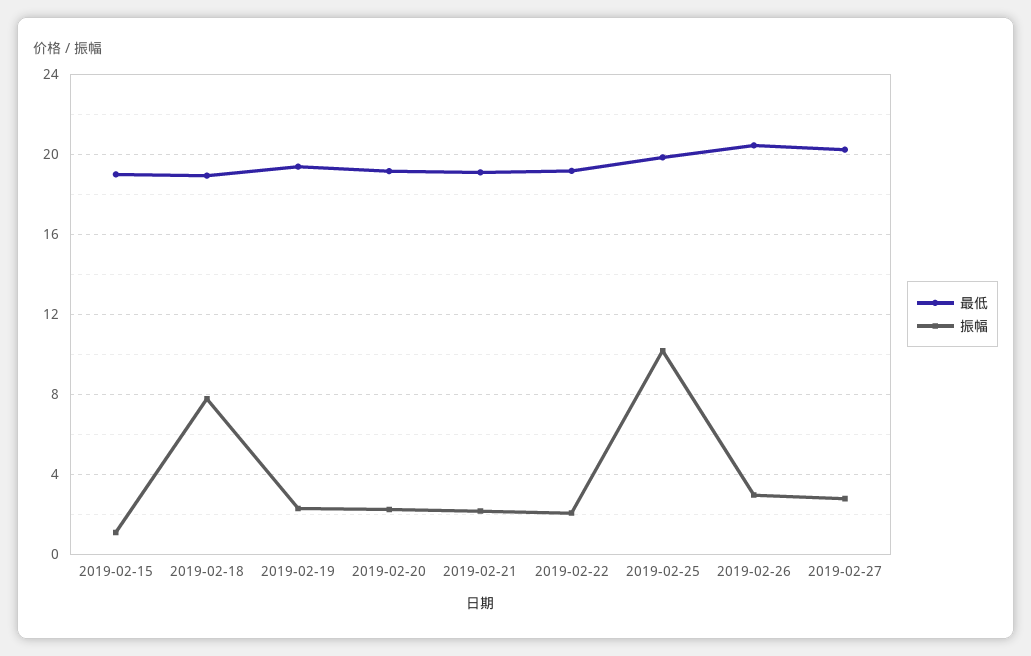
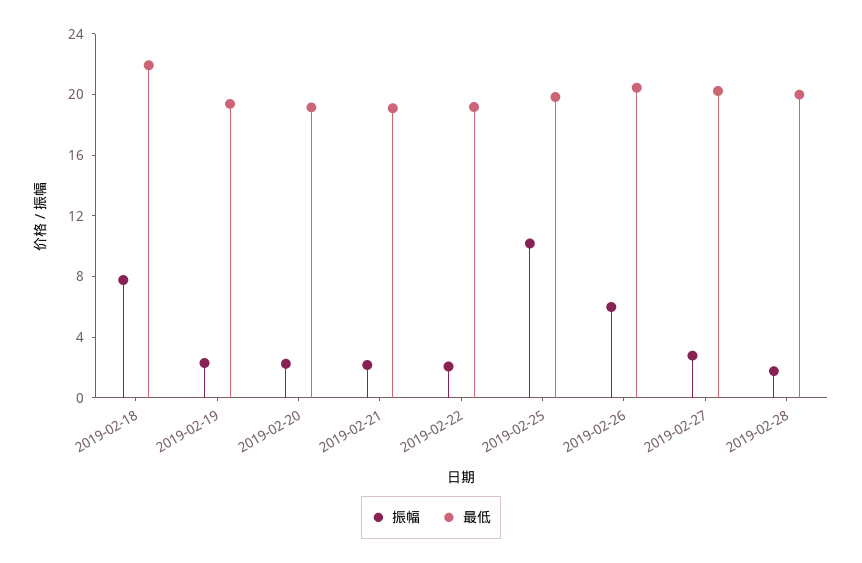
最低, 2019-02-15: 19 -> none
振幅, 2019-02-15: 1 -> none
最低, 2019-02-18: 19 -> 22
振幅, 2019-02-26: 3 -> 6
振幅, 2019-02-28: none -> 2
最低, 2019-02-28: none -> 20

